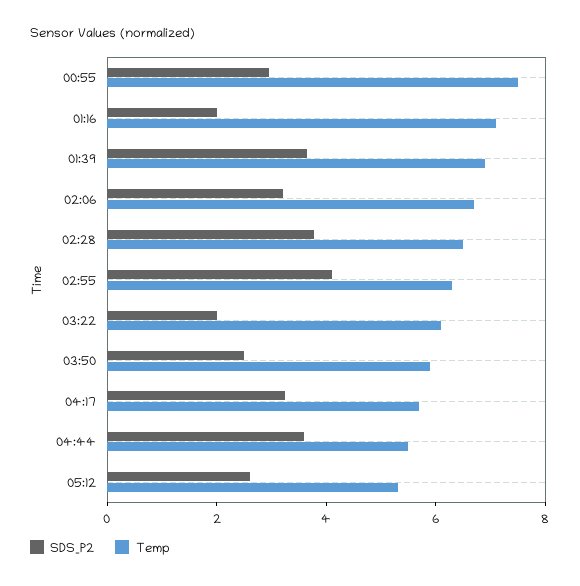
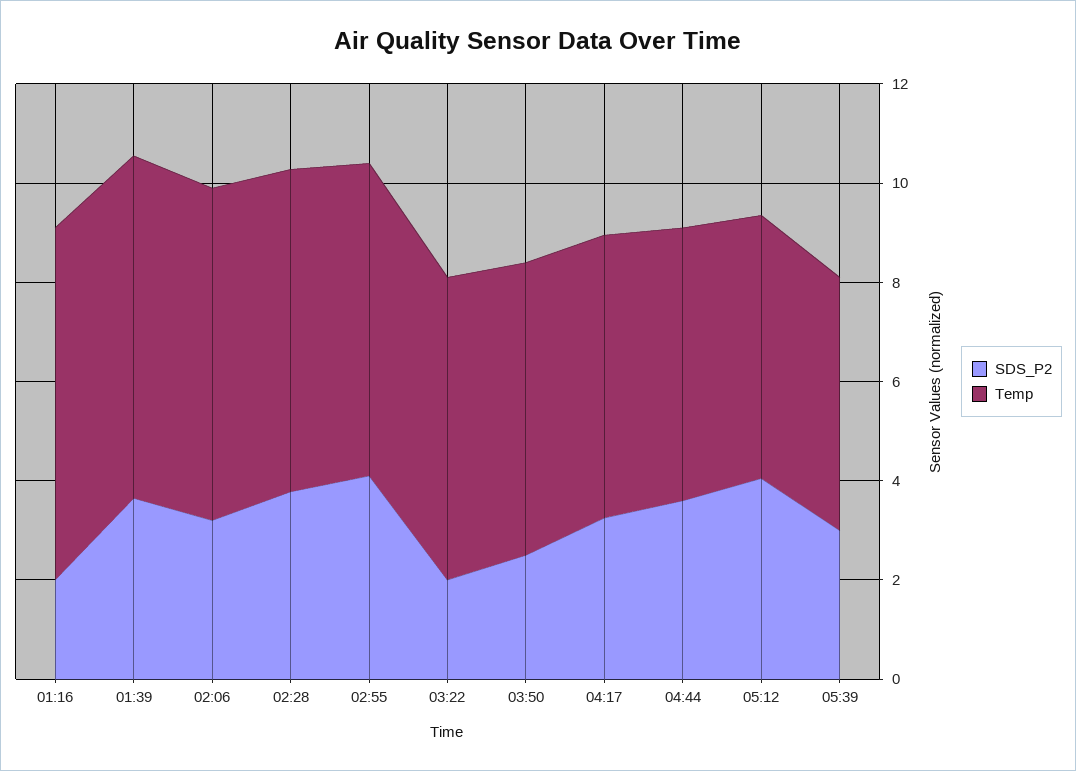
SDS_P2, 00:55: 3 -> none
Temp, 00:55: 7.5 -> none
SDS_P2, 05:12: 2.5 -> 4
SDS_P2, 05:39: none -> 3
Temp, 05:39: none -> 5

